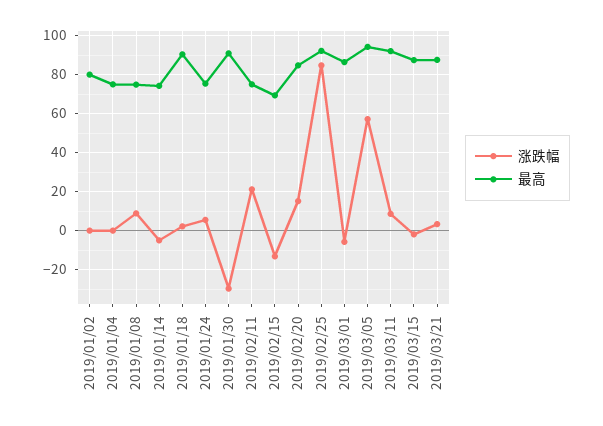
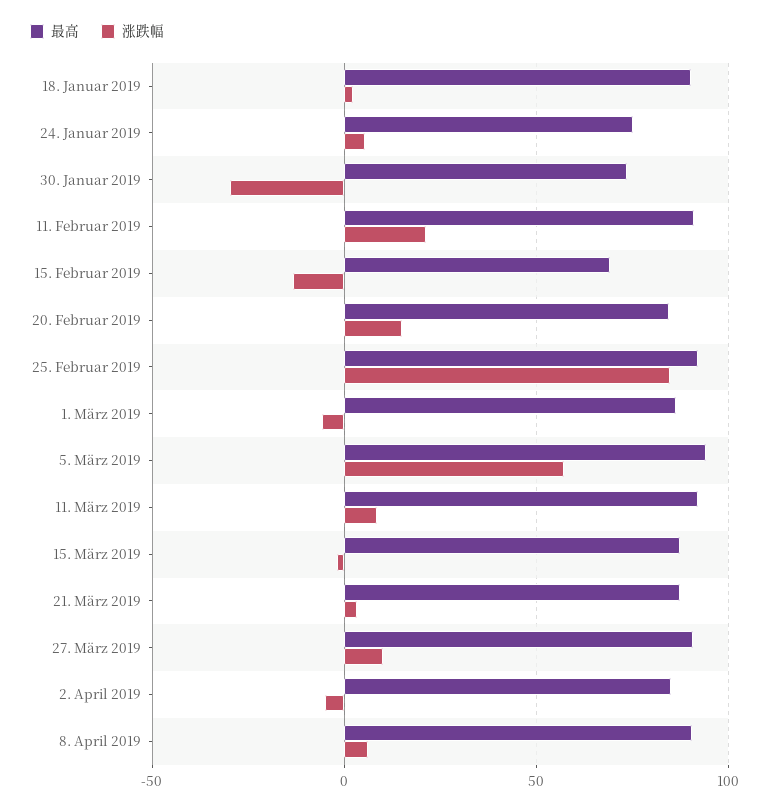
涨跌幅, 2019/01/02: 0 -> none
最高, 2019/01/02: 80 -> none
涨跌幅, 2019/01/04: 0 -> none
最高, 2019/01/04: 75 -> none
涨跌幅, 2019/01/08: 10 -> none
最高, 2019/01/08: 75 -> none
涨跌幅, 2019/01/14: -5 -> none
最高, 2019/01/14: 75 -> none
最高, 2019/01/30: 90 -> 75
最高, 2019/02/11: 75 -> 90
最高, 27. März 2019: none -> 90
涨跌幅, 27. März 2019: none -> 10
最高, 2. April 2019: none -> 85
涨跌幅, 2. April 2019: none -> -5
最高, 8. April 2019: none -> 90
涨跌幅, 8. April 2019: none -> 5

